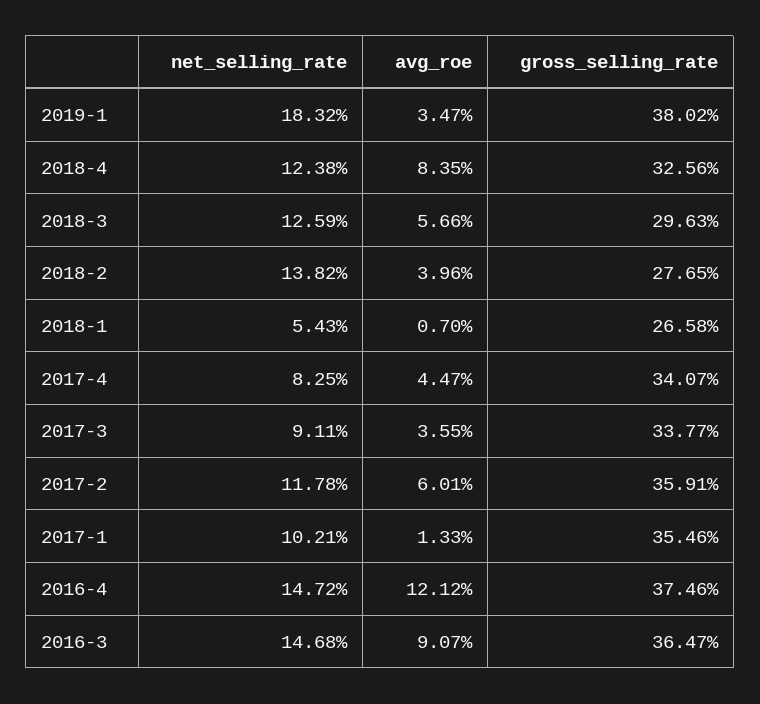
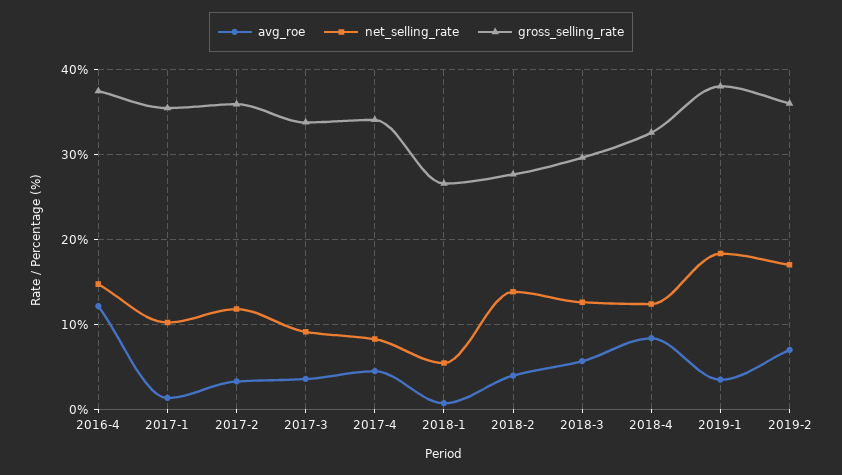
avg_roe, 2017-2: 6.01 -> 3
net_selling_rate, 2016-3: 14.68 -> none
avg_roe, 2016-3: 9.07 -> none
gross_selling_rate, 2016-3: 36.47 -> none
avg_roe, 2019-2: none -> 7
net_selling_rate, 2019-2: none -> 17
gross_selling_rate, 2019-2: none -> 36

